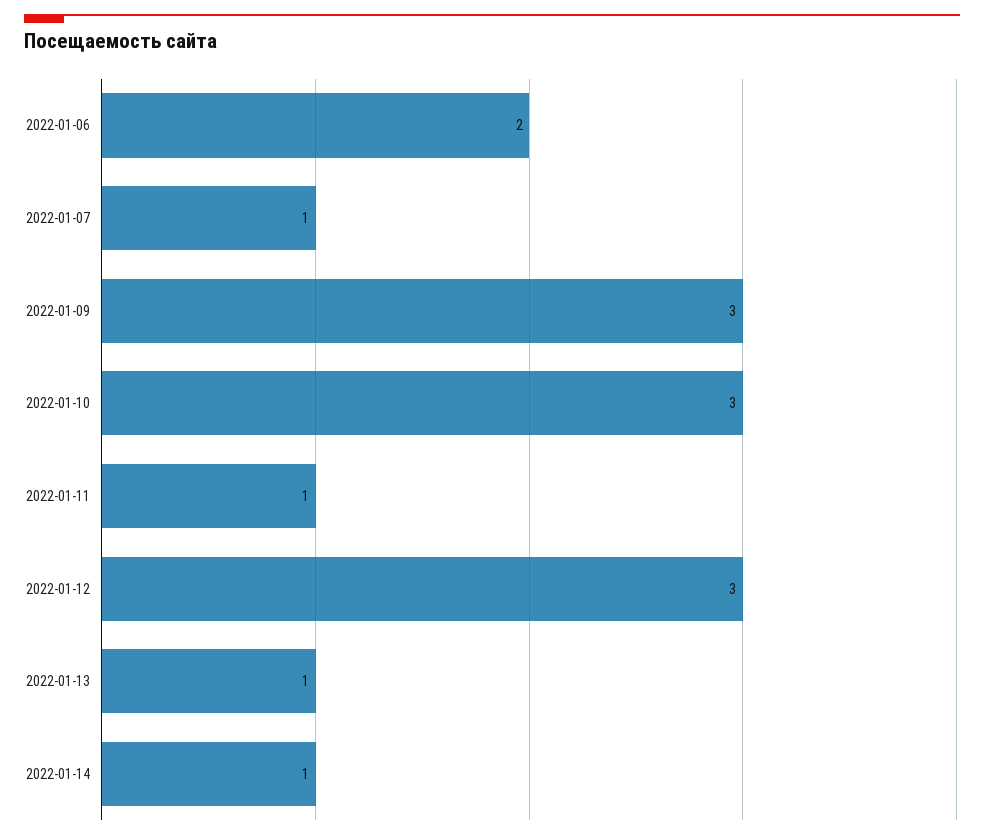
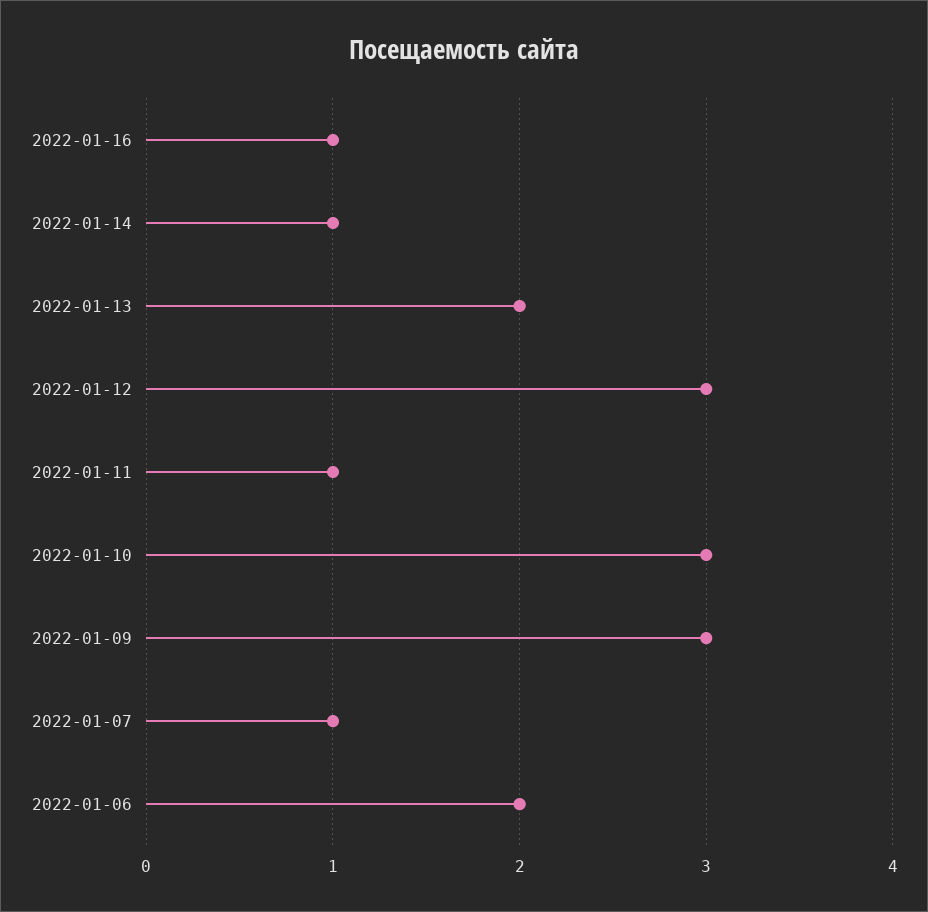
2022-01-13: 1 -> 2
2022-01-16: none -> 1

